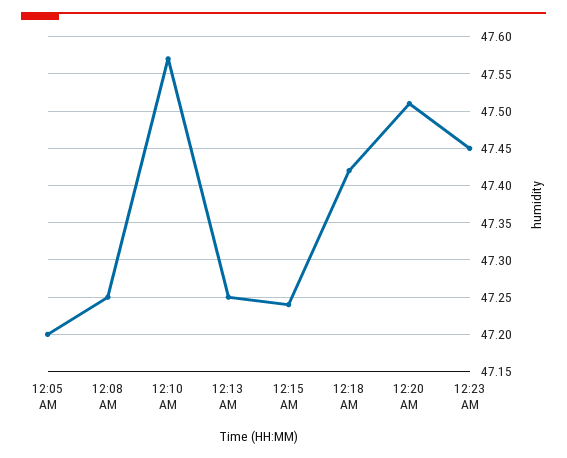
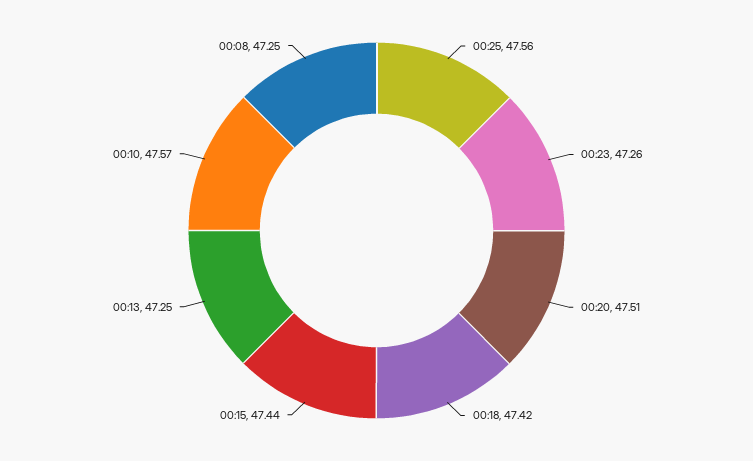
12:05 AM: 47.2 -> none
12:15 AM: 47.24 -> 47.44
12:23 AM: 47.45 -> 47.26
00:25: none -> 47.56

